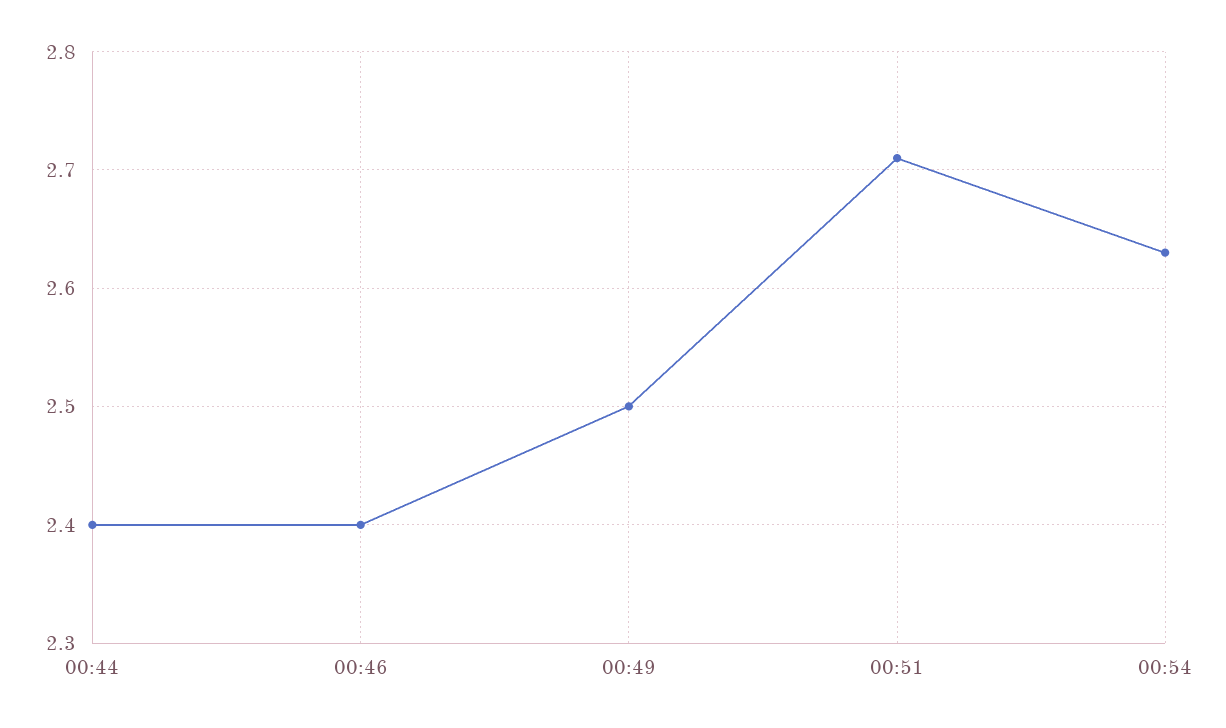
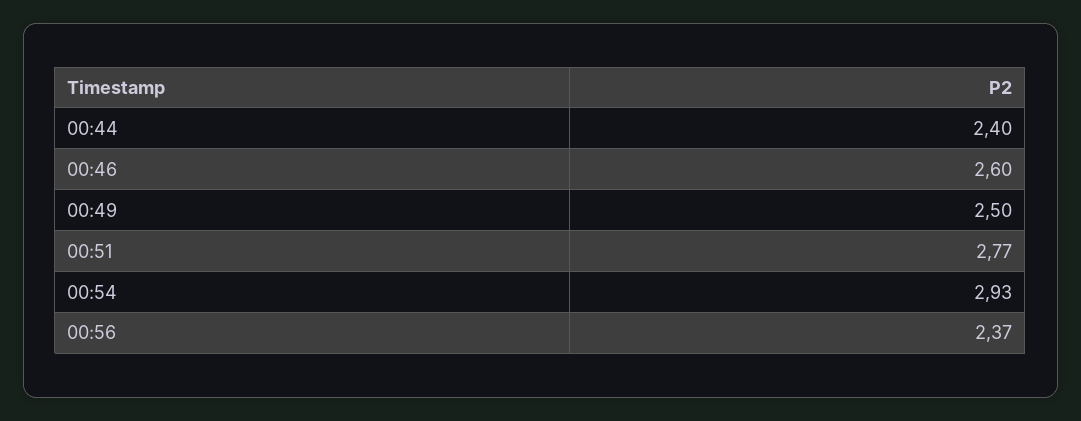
00:46: 2.4 -> 2.6
00:51: 2.71 -> 2.77
00:54: 2.63 -> 2.93
00:56: none -> 2.37

